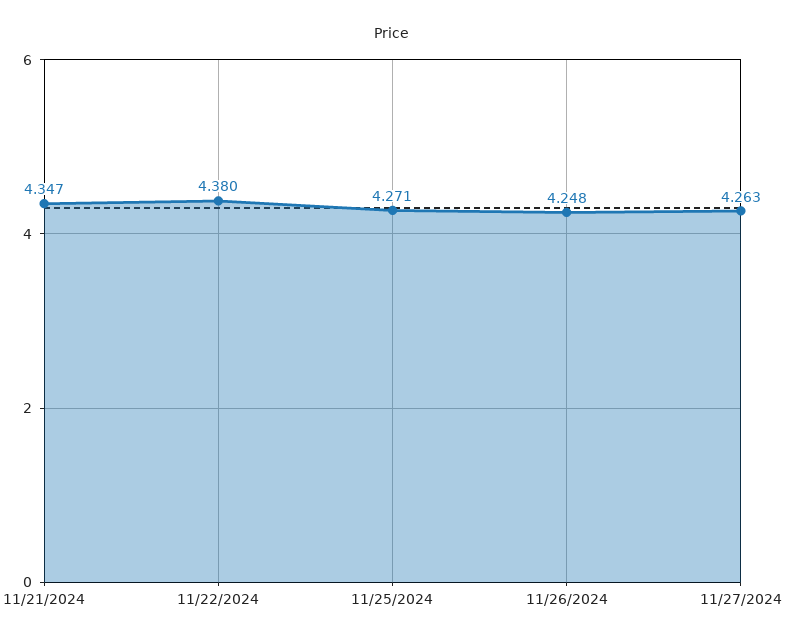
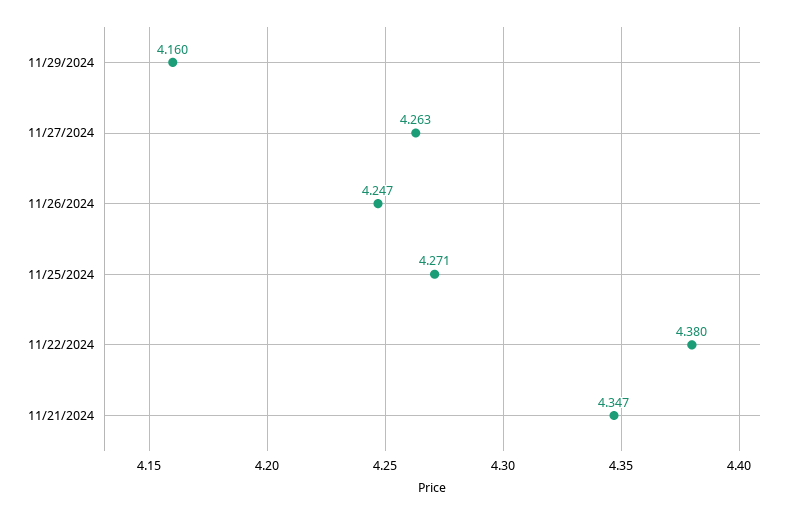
11/26/2024: 4.248 -> 4.247
11/29/2024: none -> 4.16

